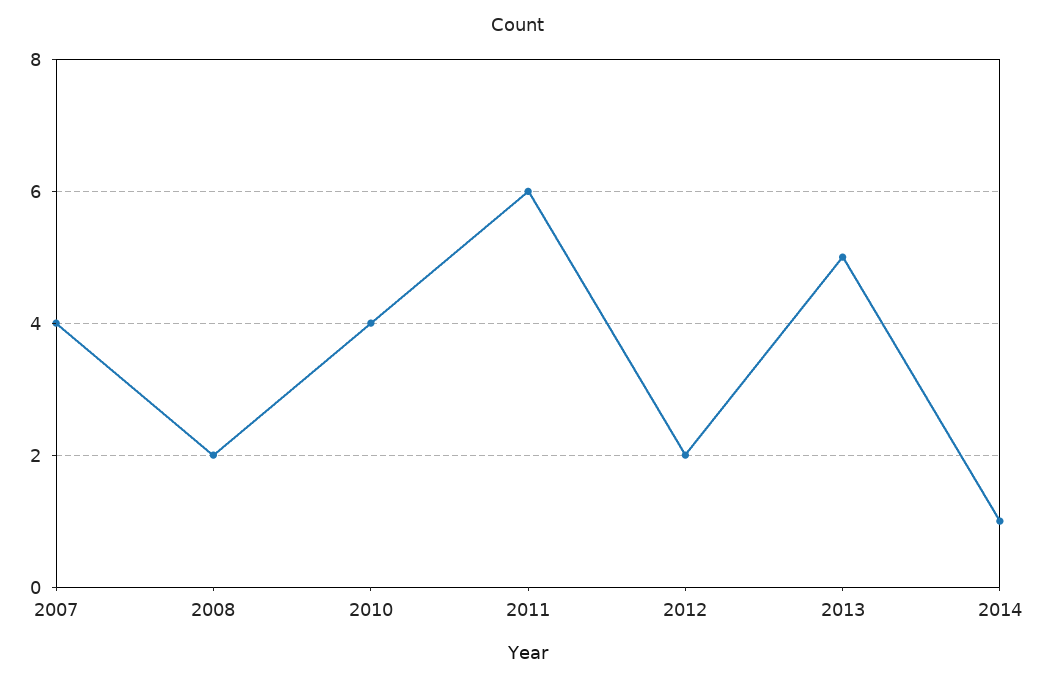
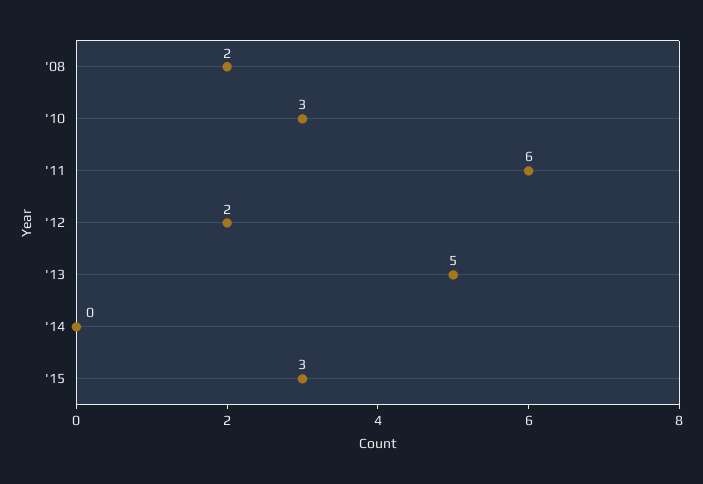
2007: 4 -> none
2010: 4 -> 3
2014: 1 -> 0
'15: none -> 3

